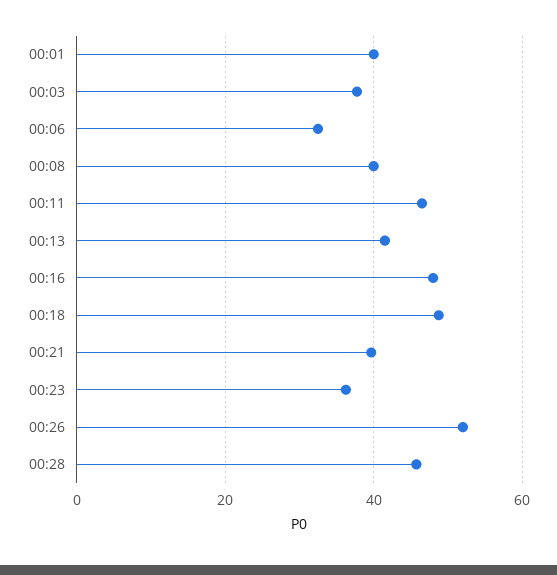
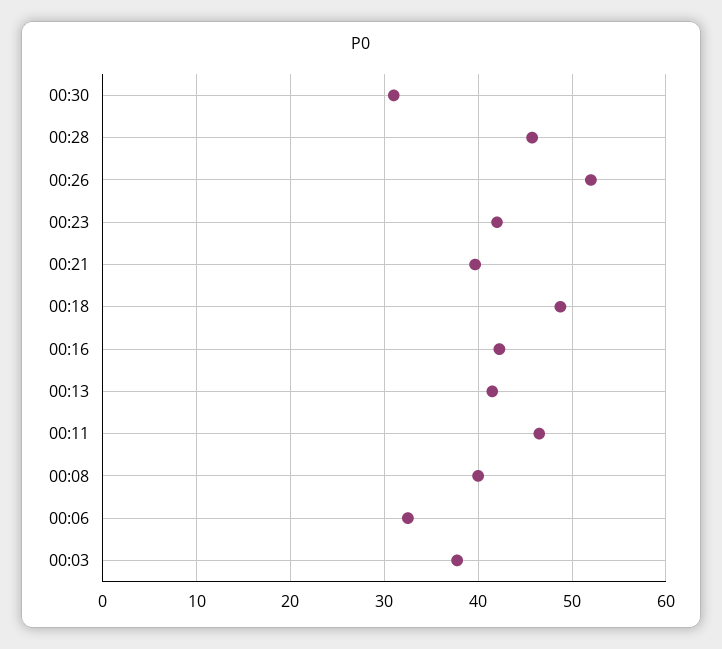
00:01: 40 -> none
00:16: 48 -> 42
00:23: 36 -> 42
00:30: none -> 31

